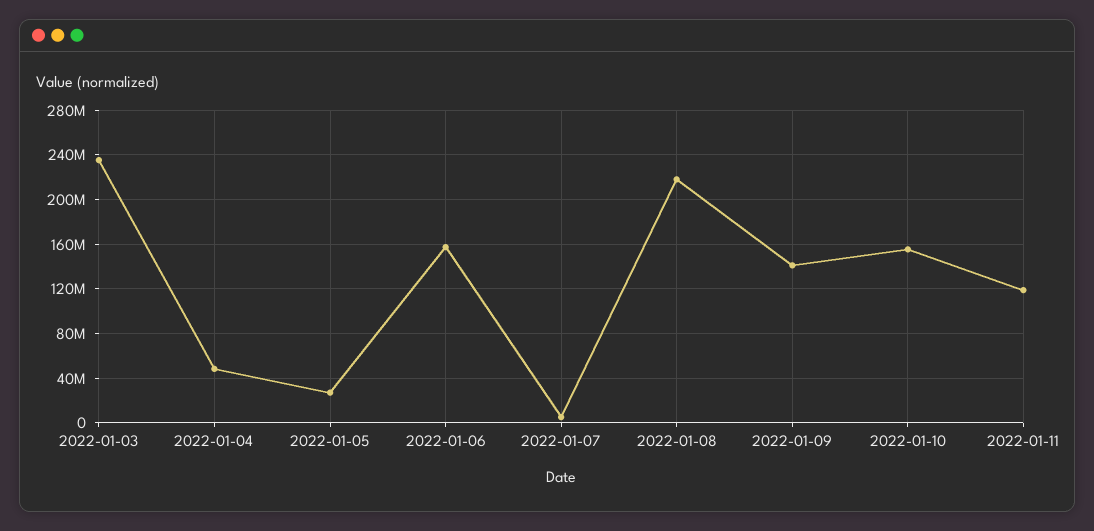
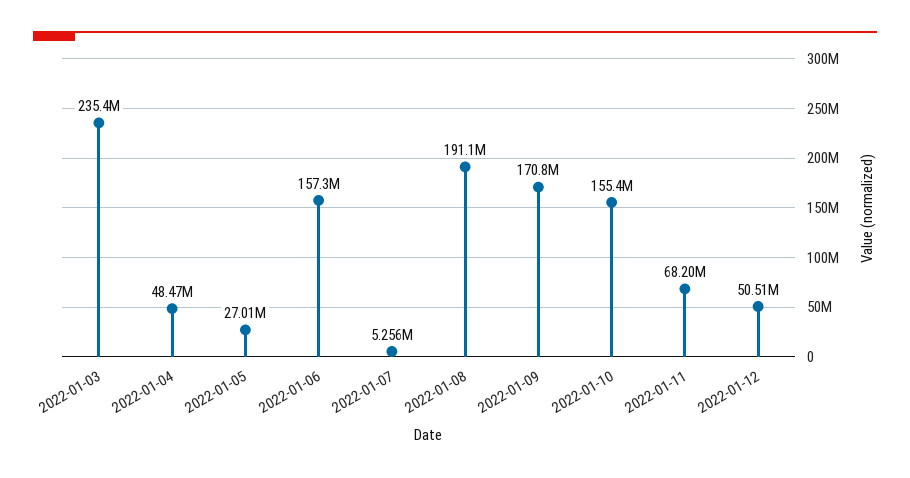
2022-01-08: 220000000 -> 191100000
2022-01-09: 140000000 -> 170800000
2022-01-11: 120000000 -> 68200000
2022-01-12: none -> 50510000

